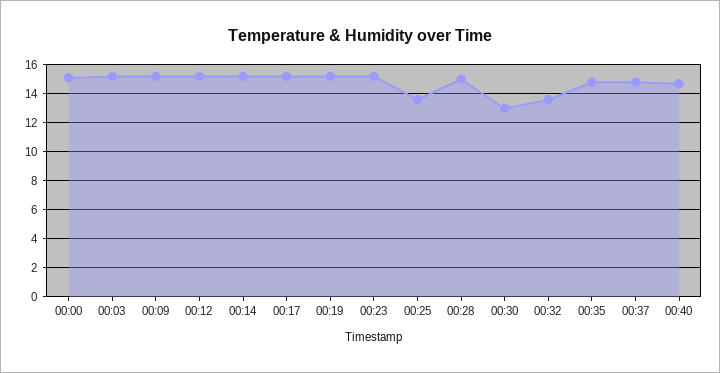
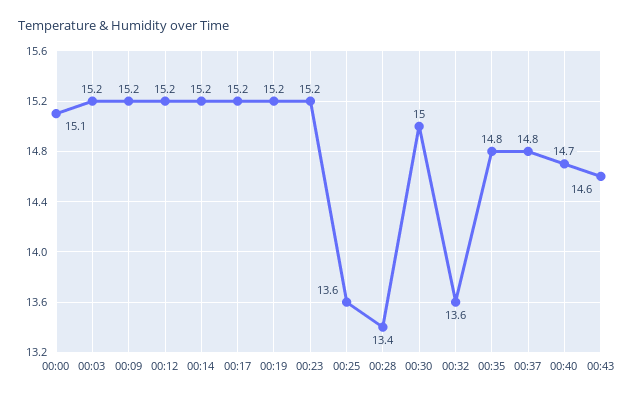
00:28: 15 -> 13.4
00:30: 13 -> 15
00:43: none -> 14.6

